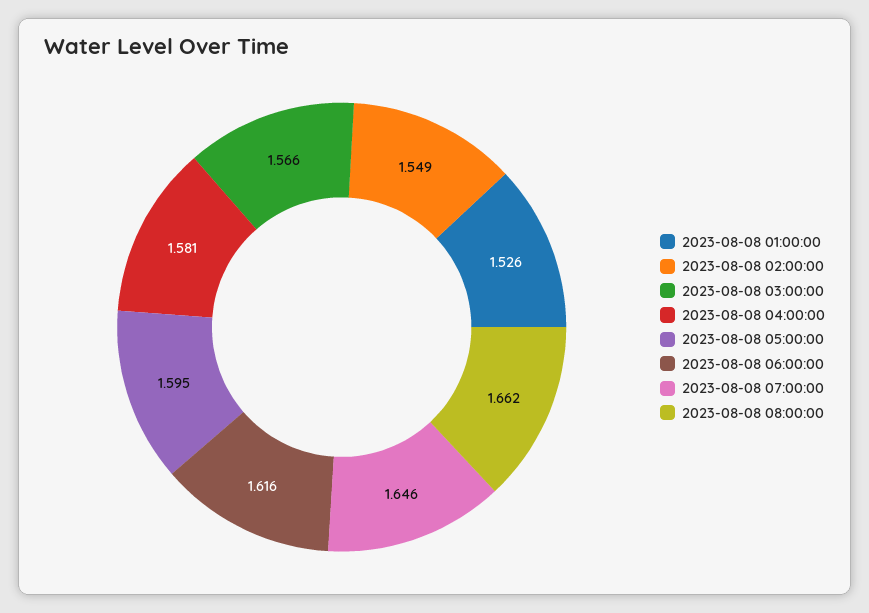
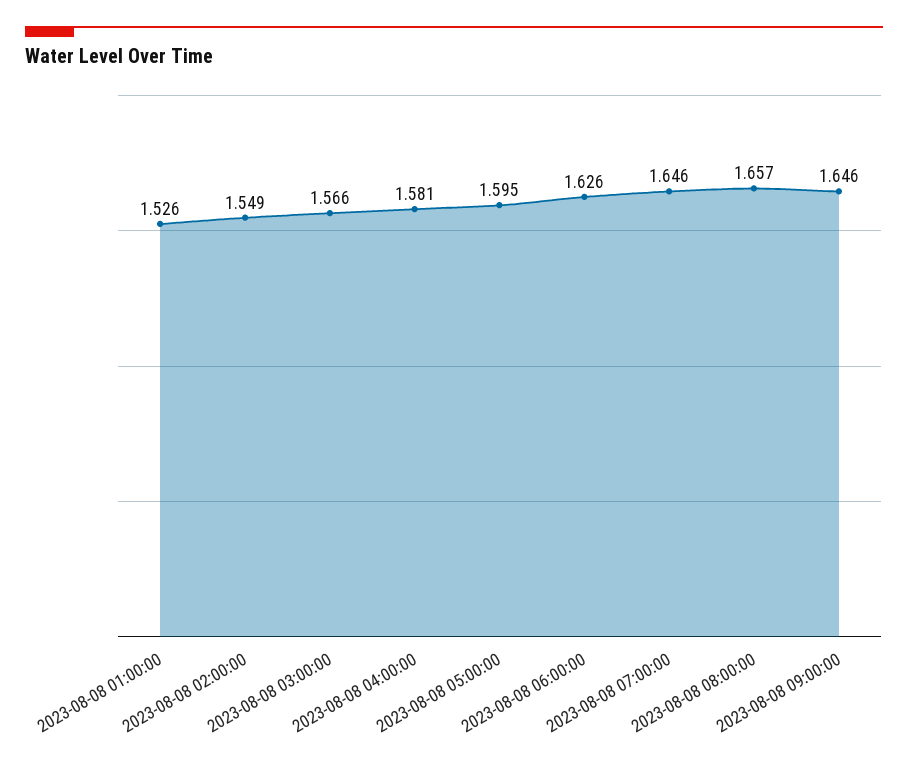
2023-08-08 06:00:00: 1.616 -> 1.626
2023-08-08 08:00:00: 1.662 -> 1.657
2023-08-08 09:00:00: none -> 1.646

